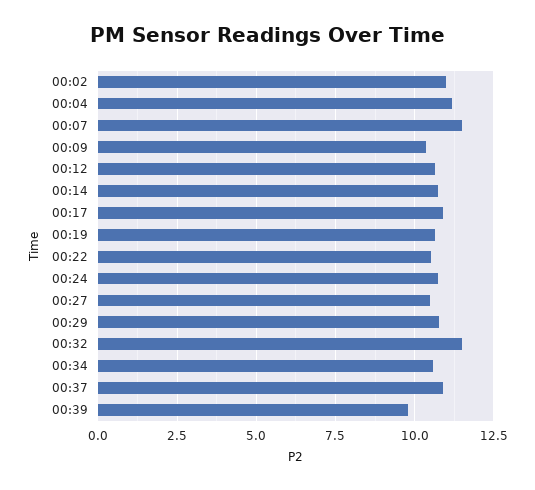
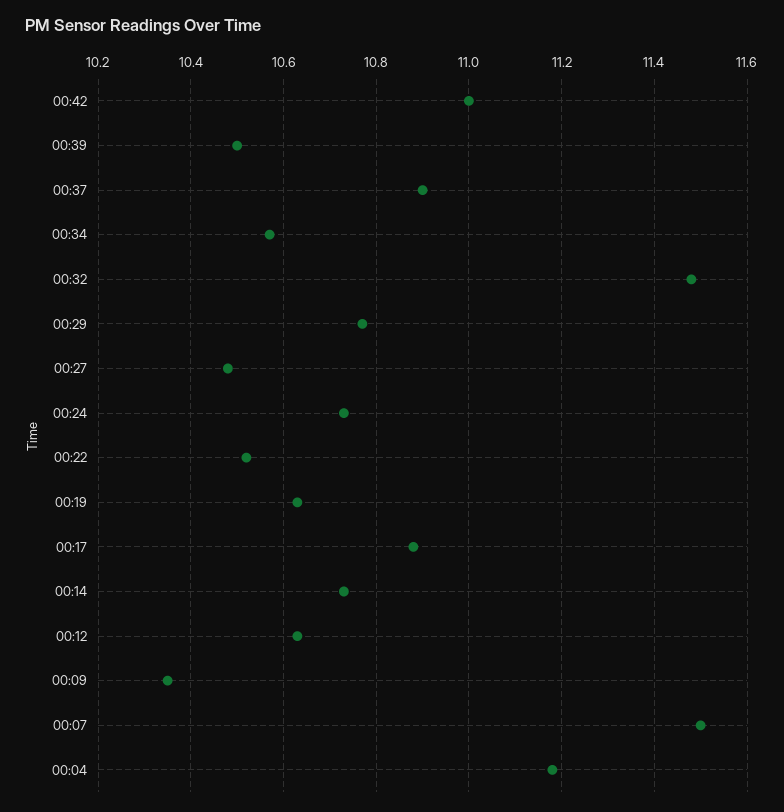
00:02: 11 -> none
00:39: 9.75 -> 10.5
00:42: none -> 11

